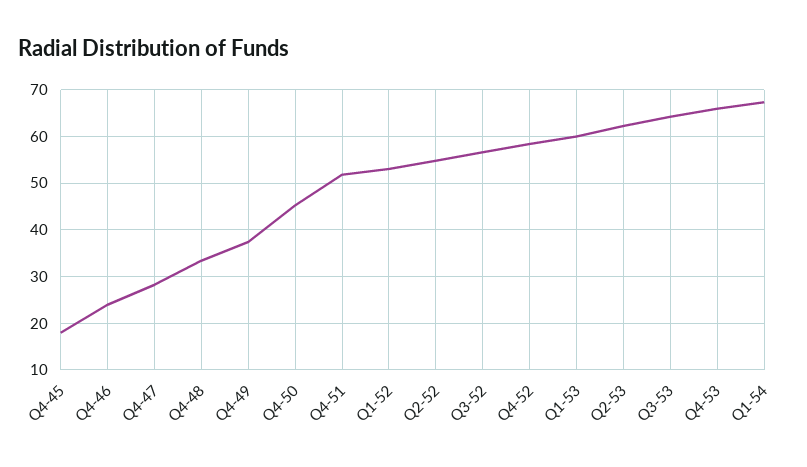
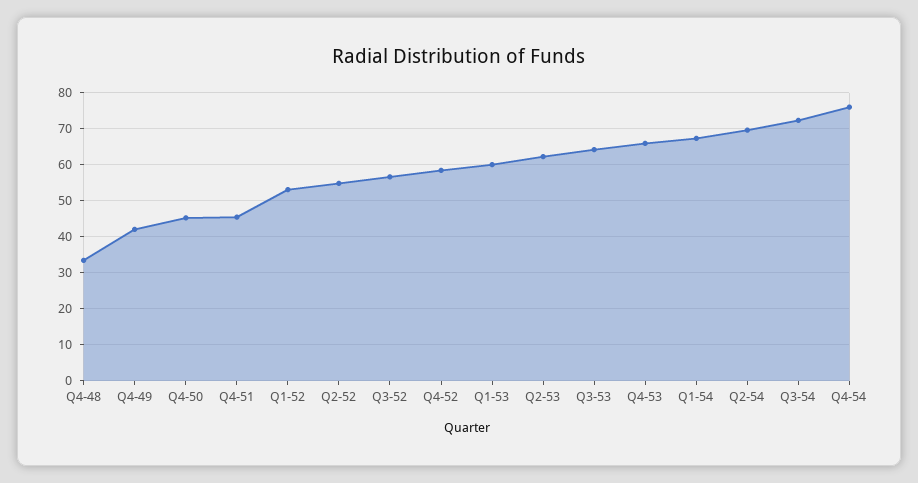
Q4-45: 18 -> none
Q4-46: 24 -> none
Q4-47: 28 -> none
Q4-49: 38 -> 42
Q4-51: 52 -> 46
Q2-54: none -> 70
Q3-54: none -> 72
Q4-54: none -> 76

